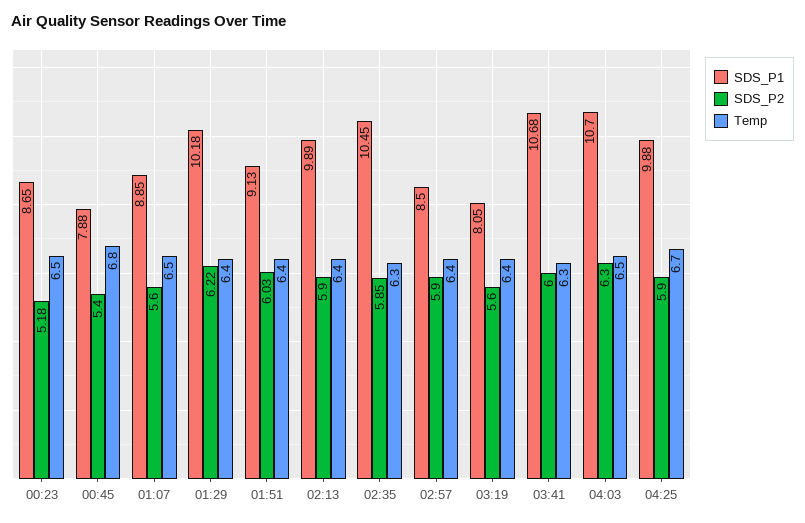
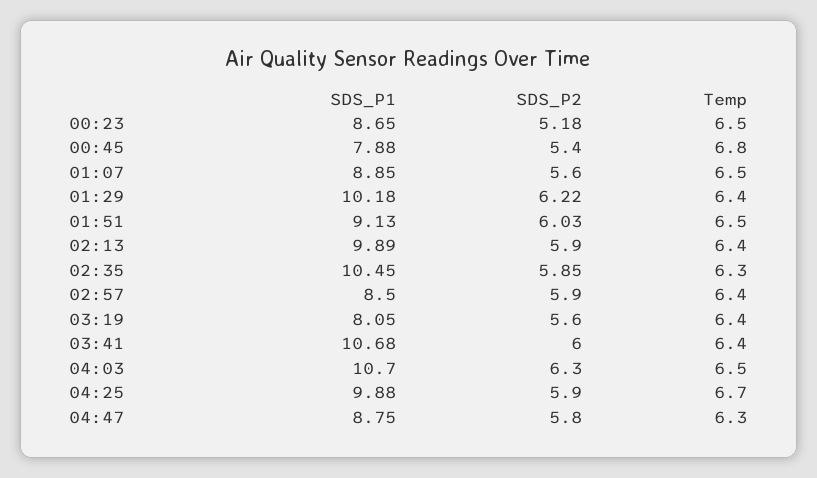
Temp, 01:51: 6.4 -> 6.5
Temp, 03:41: 6.3 -> 6.4
SDS_P1, 04:47: none -> 8.75
SDS_P2, 04:47: none -> 5.8
Temp, 04:47: none -> 6.3

